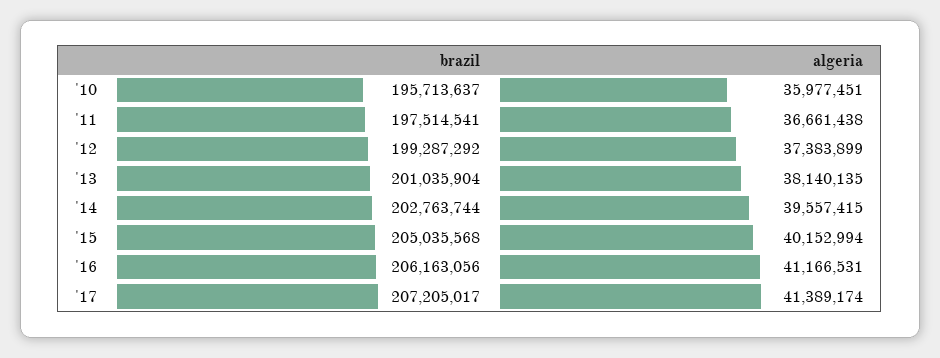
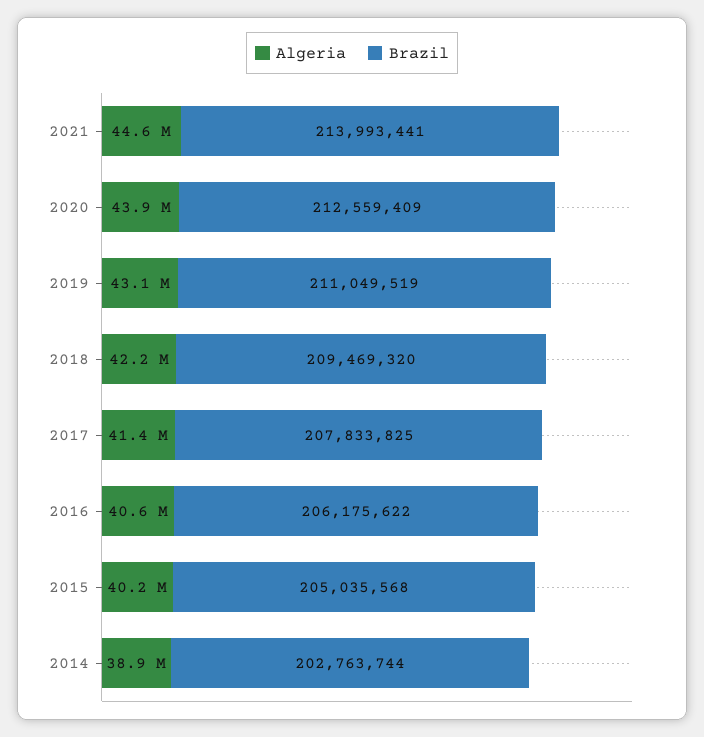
brazil, '10: 195713637 -> none
algeria, '10: 35977451 -> none
brazil, '11: 197514541 -> none
algeria, '11: 36661438 -> none
brazil, '12: 199287292 -> none
algeria, '12: 37383899 -> none
brazil, '13: 201035904 -> none
algeria, '13: 38140135 -> none
algeria, '14: 39557415 -> 38900000
brazil, '16: 206163056 -> 206175622
algeria, '16: 41166531 -> 40600000
brazil, '17: 207205017 -> 207833825
algeria, 2021: none -> 44600000
brazil, 2021: none -> 213993441
algeria, 2020: none -> 43900000
brazil, 2020: none -> 212559409
algeria, 2019: none -> 43100000
brazil, 2019: none -> 211049519
algeria, 2018: none -> 42200000
brazil, 2018: none -> 209469320

